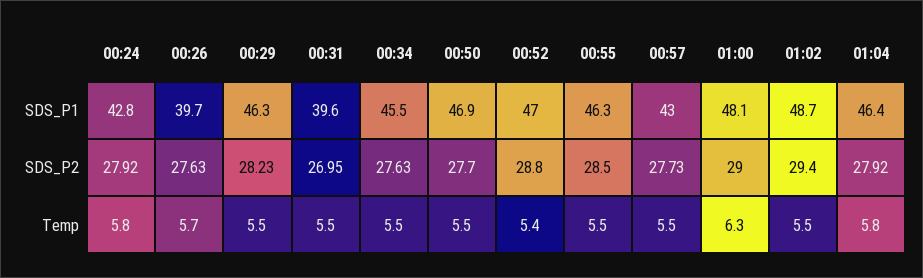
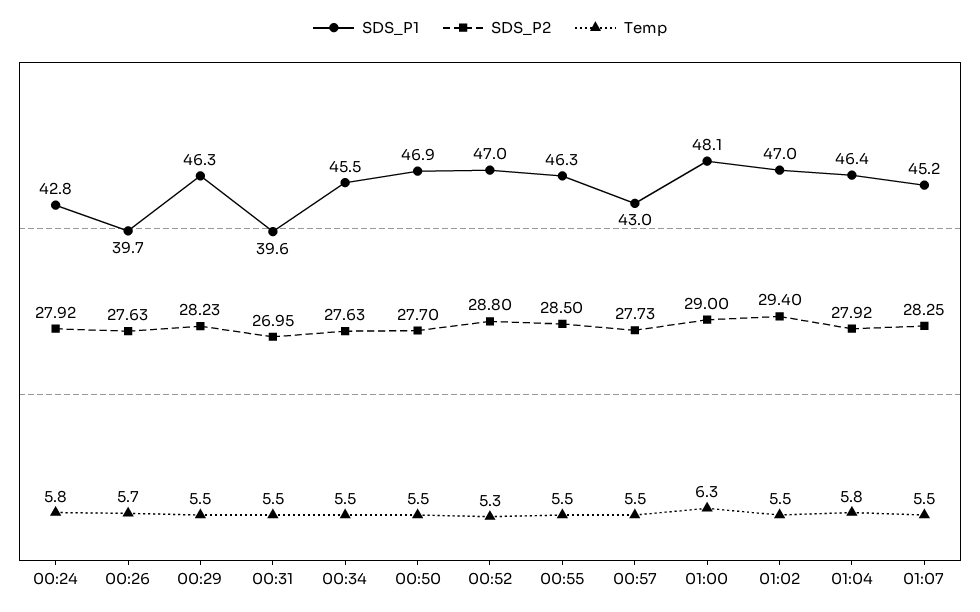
SDS_P1, 01:02: 48.7 -> 47
Temp, 00:52: 5.4 -> 5.3
SDS_P1, 01:07: none -> 45.2
SDS_P2, 01:07: none -> 28.25
Temp, 01:07: none -> 5.5

